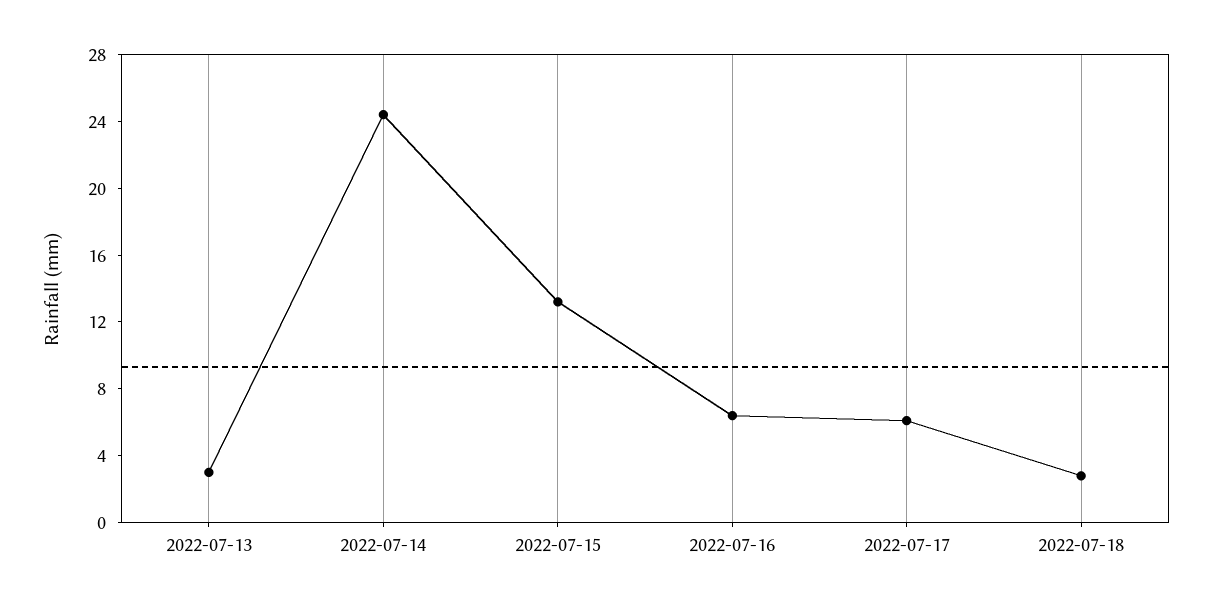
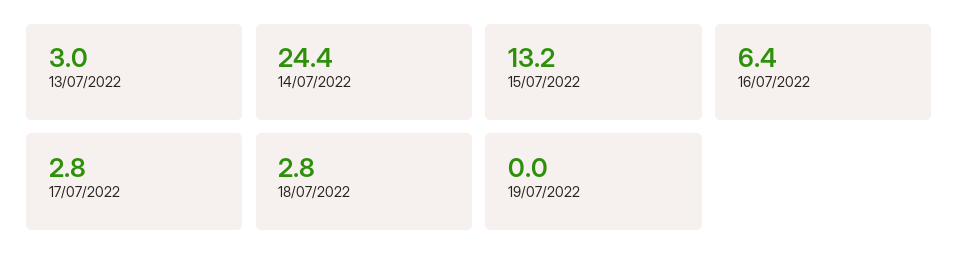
2022-07-17: 6 -> 2.8
19/07/2022: none -> 0

